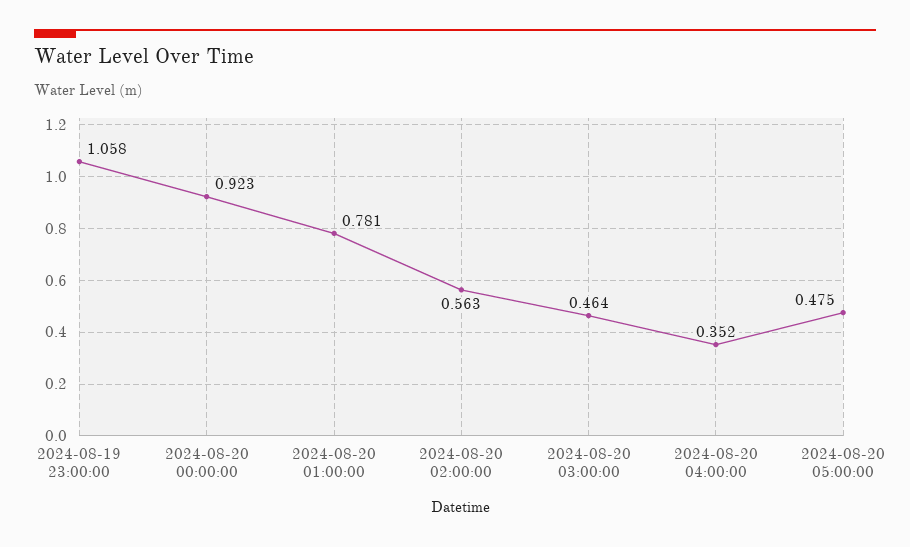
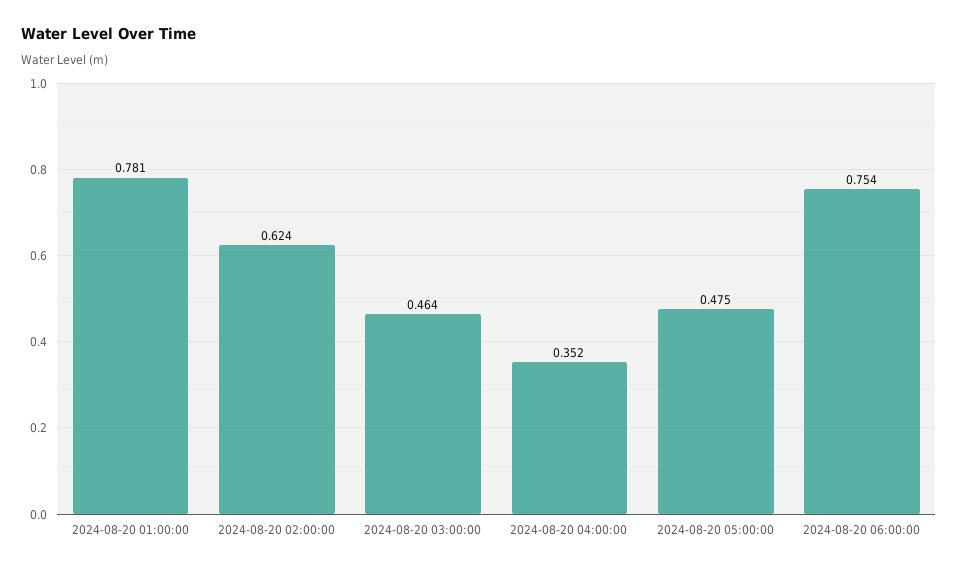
2024-08-19 23:00:00: 1.058 -> none
2024-08-20 00:00:00: 0.923 -> none
2024-08-20 02:00:00: 0.563 -> 0.624
2024-08-20 06:00:00: none -> 0.754

